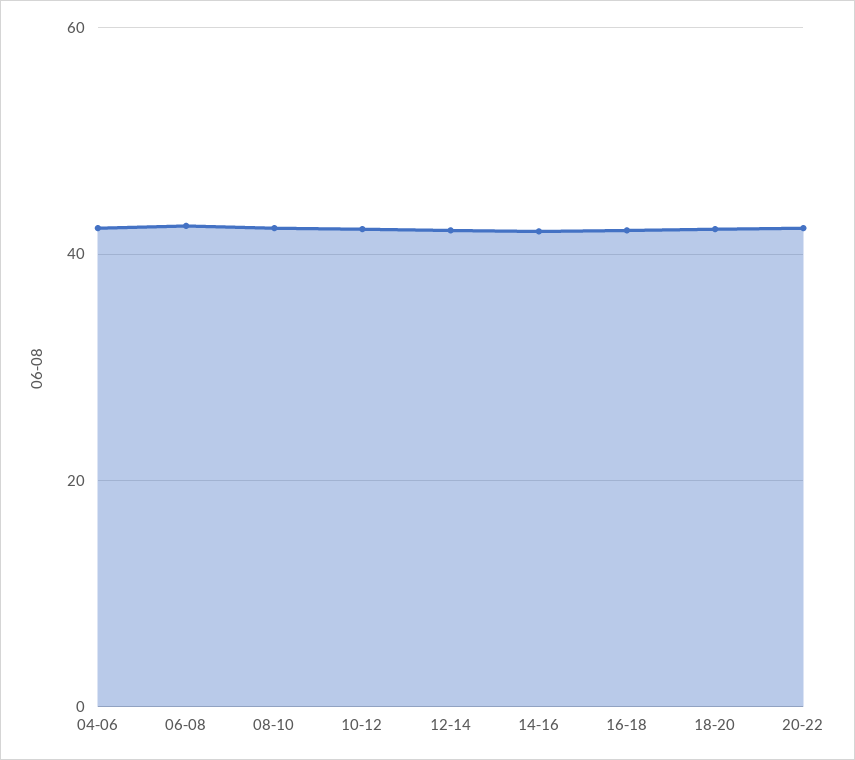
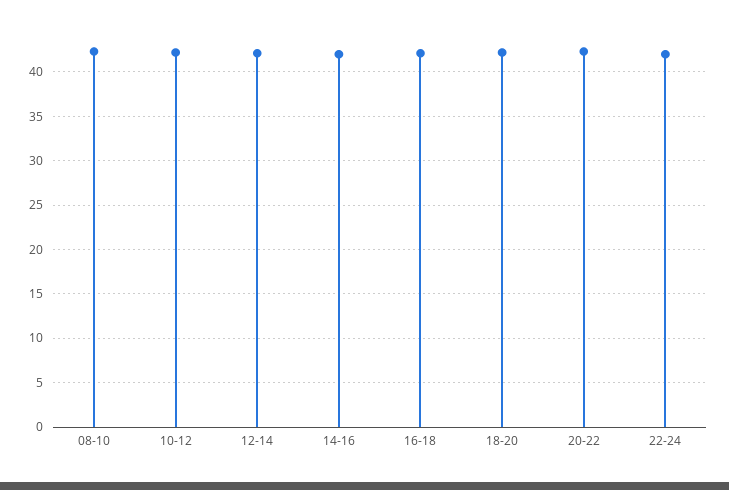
04-06: 42 -> none
06-08: 42 -> none
22-24: none -> 42

